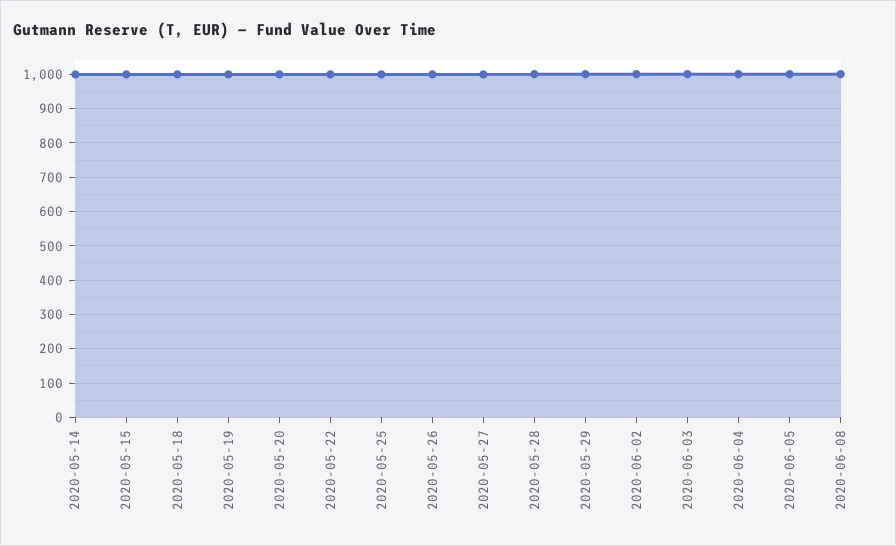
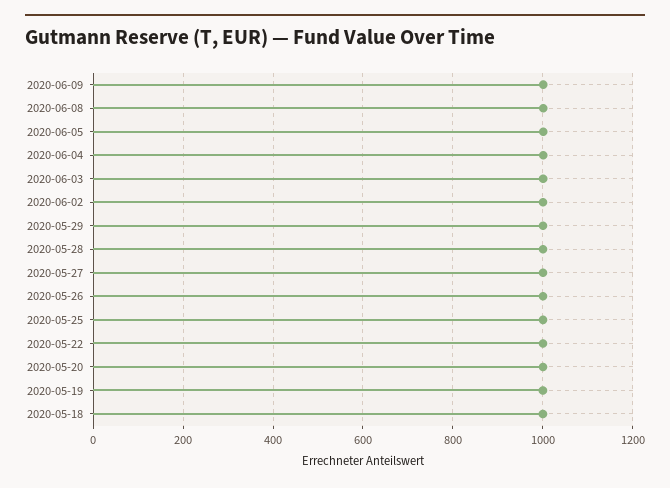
2020-05-14: 1000 -> none
2020-05-15: 1000 -> none
2020-06-09: none -> 1000

